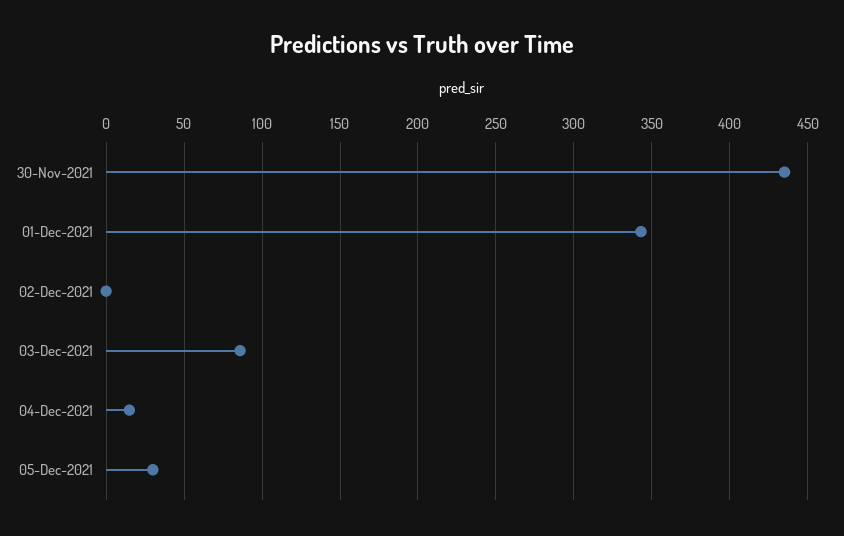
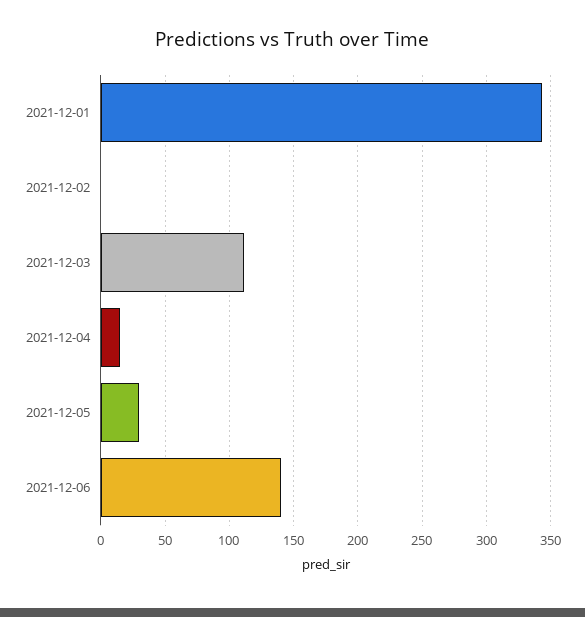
30-Nov-2021: 435 -> none
03-Dec-2021: 85 -> 110
2021-12-06: none -> 140

